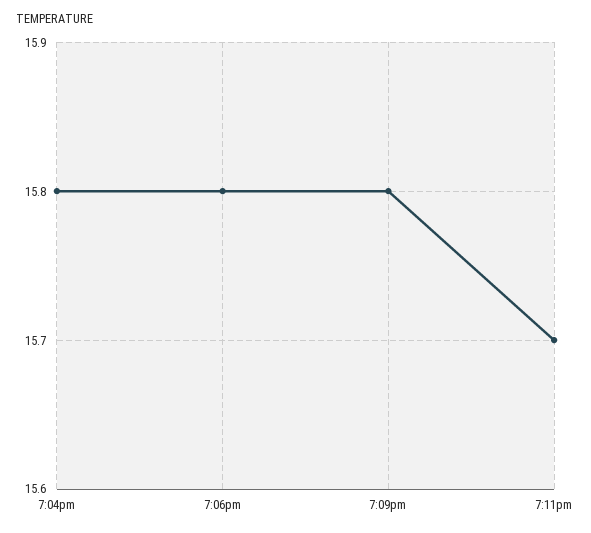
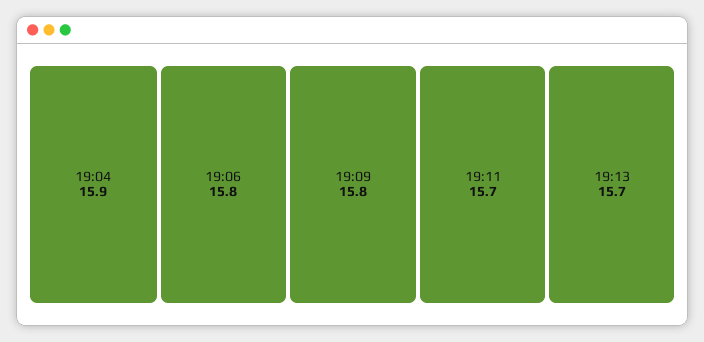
7:04pm: 15.8 -> 15.9
19:13: none -> 15.7

